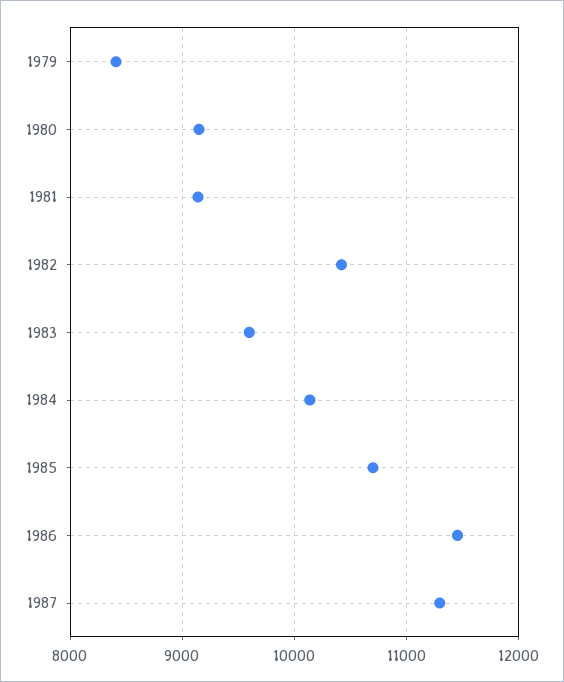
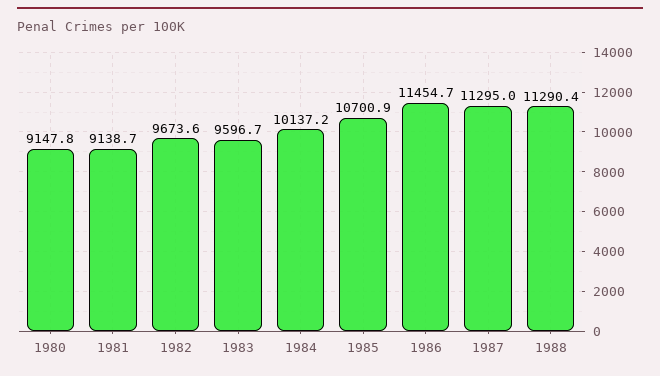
1979: 8400 -> none
1982: 10400 -> 9673.6
1988: none -> 11290.4

